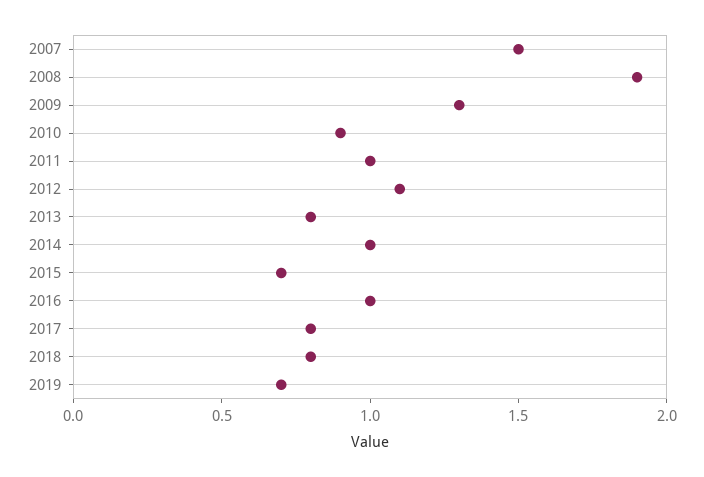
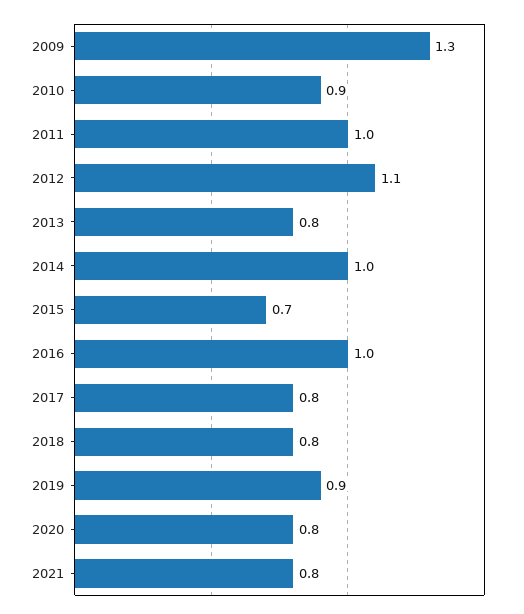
2007: 1.5 -> none
2008: 1.9 -> none
2019: 0.7 -> 0.9
2020: none -> 0.8
2021: none -> 0.8

